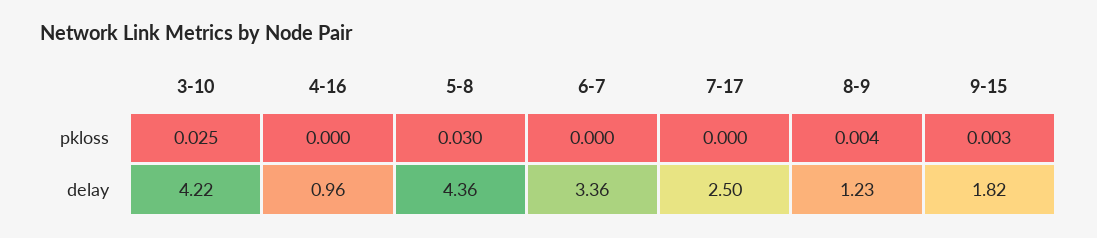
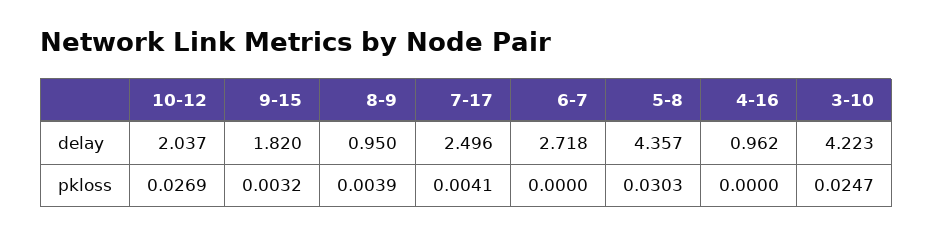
7-17, pkloss: 0 -> 0.0041
6-7, delay: 3.36 -> 2.718
8-9, delay: 1.23 -> 0.95
10-12, delay: none -> 2.037
10-12, pkloss: none -> 0.0269

